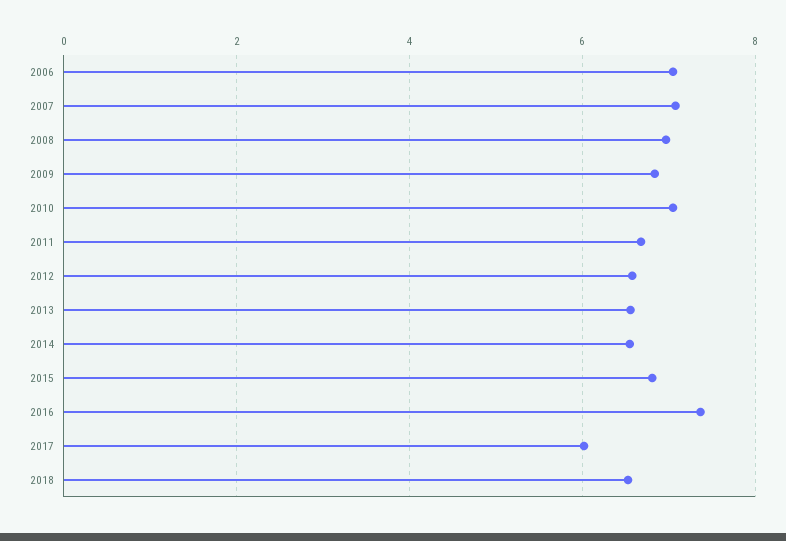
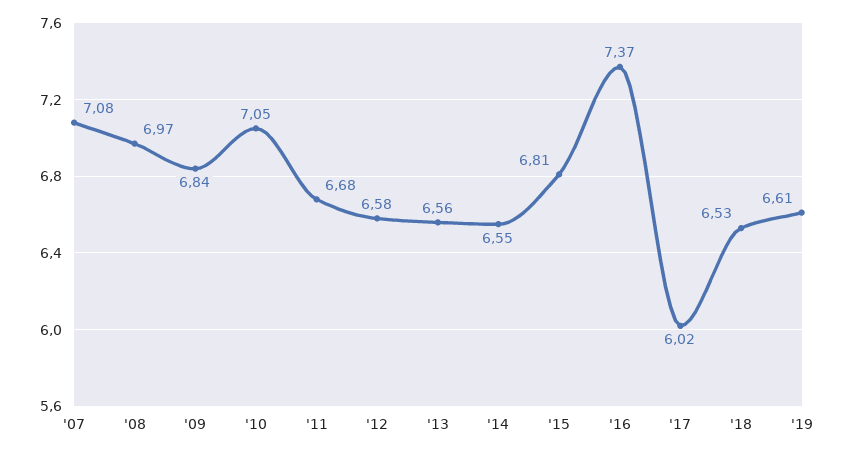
2006: 7 -> none
'19: none -> 6.61

